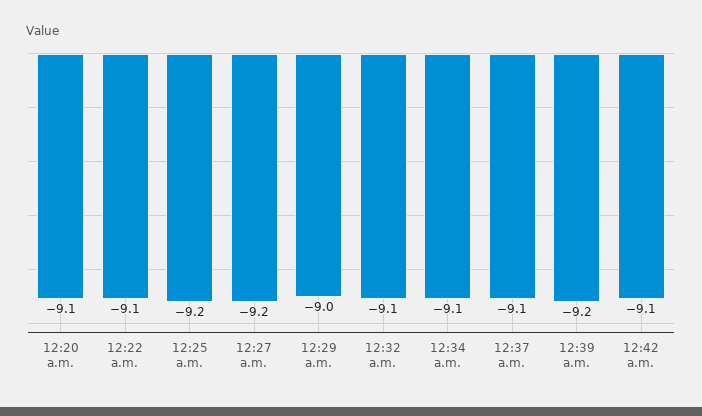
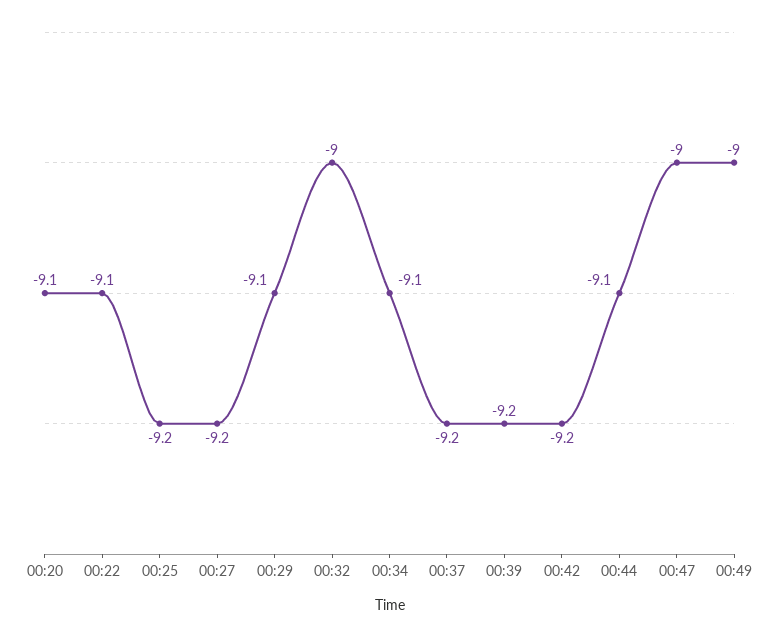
12:29 a.m.: -9 -> -9.1
12:32 a.m.: -9.1 -> -9
12:37 a.m.: -9.1 -> -9.2
12:42 a.m.: -9.1 -> -9.2
00:44: none -> -9.1
00:47: none -> -9
00:49: none -> -9

